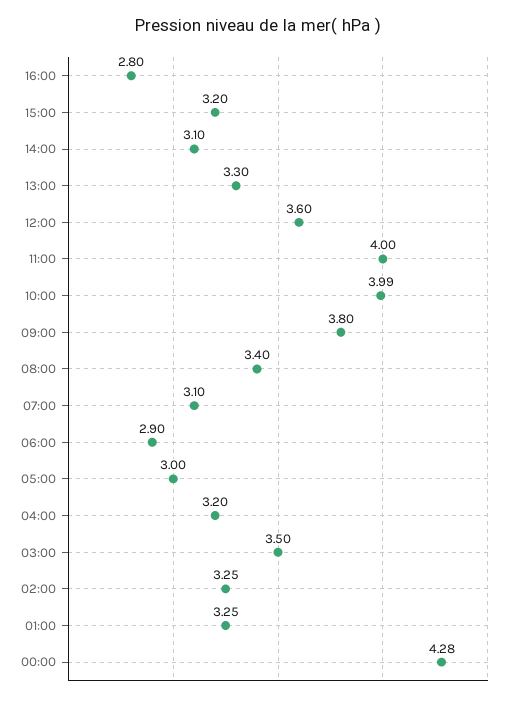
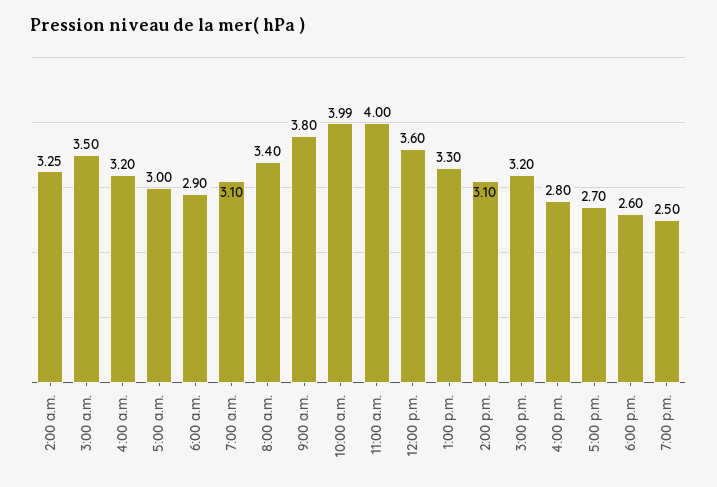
01:00: 3.25 -> none
00:00: 4.28 -> none
5:00 p.m.: none -> 2.7
6:00 p.m.: none -> 2.6
7:00 p.m.: none -> 2.5

